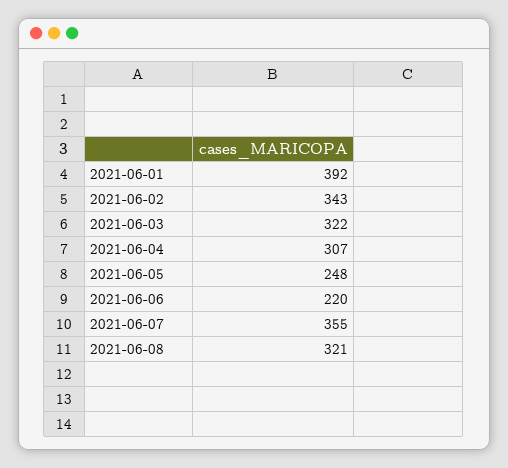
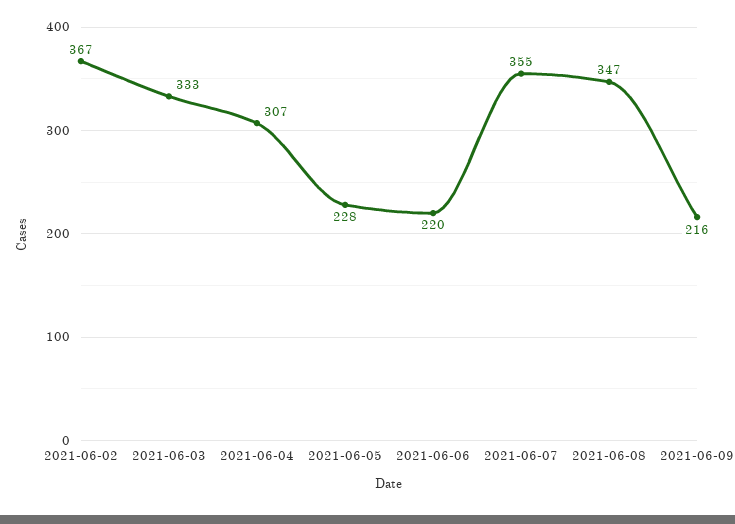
2021-06-01: 392 -> none
2021-06-02: 343 -> 367
2021-06-03: 322 -> 333
2021-06-05: 248 -> 228
2021-06-08: 321 -> 347
2021-06-09: none -> 216

